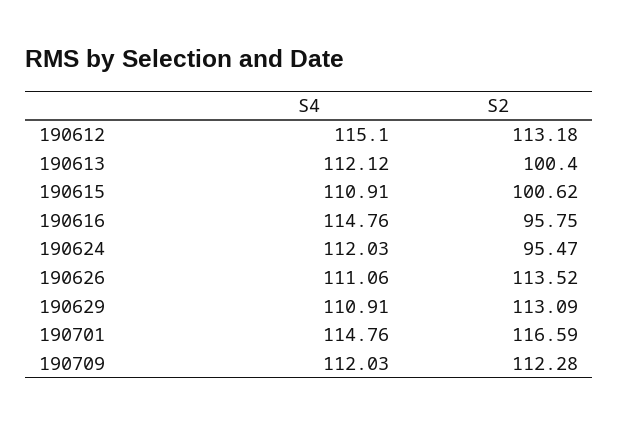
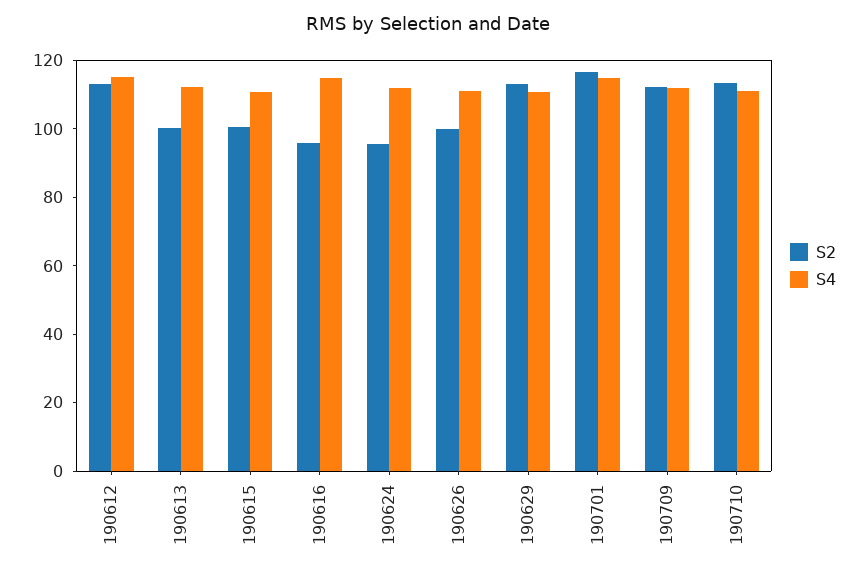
S2, 190626: 113.52 -> 100
S2, 190710: none -> 115
S4, 190710: none -> 110

